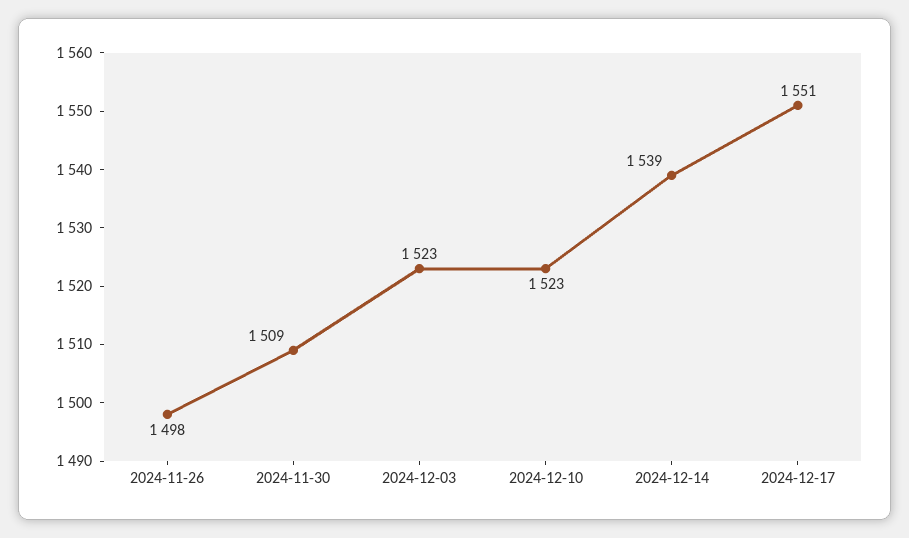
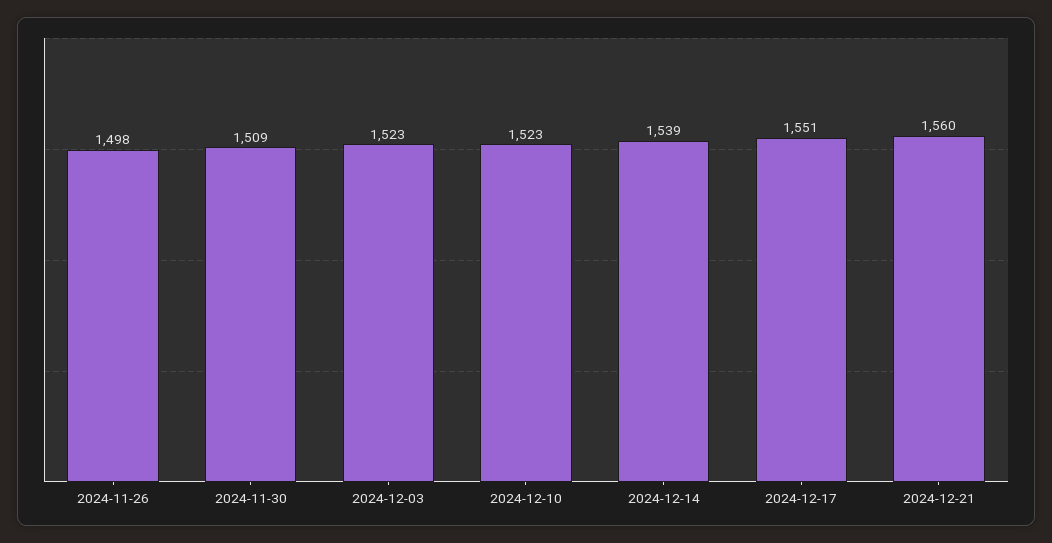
2024-12-21: none -> 1560

